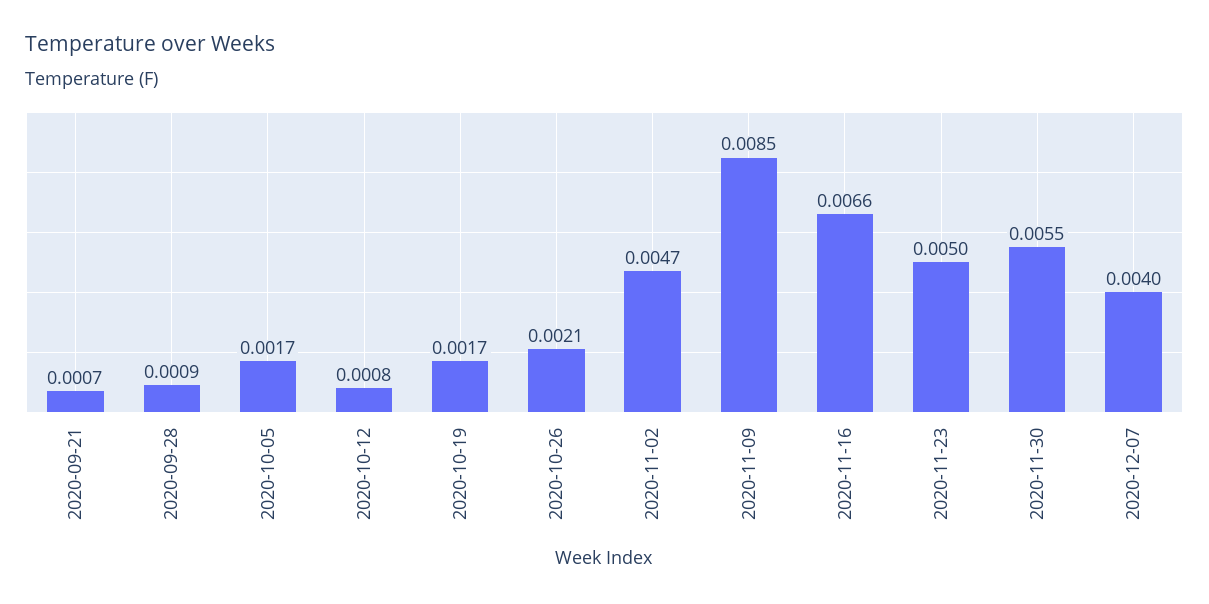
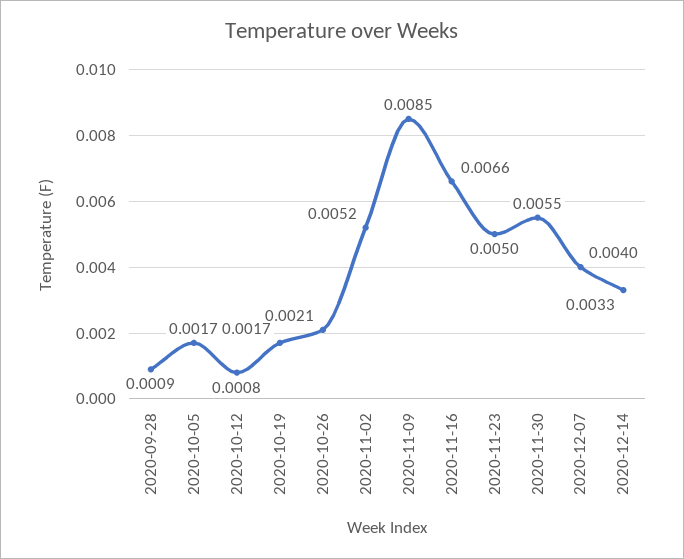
2020-09-21: 0.0007 -> none
2020-11-02: 0.0047 -> 0.0052
2020-12-14: none -> 0.0033

